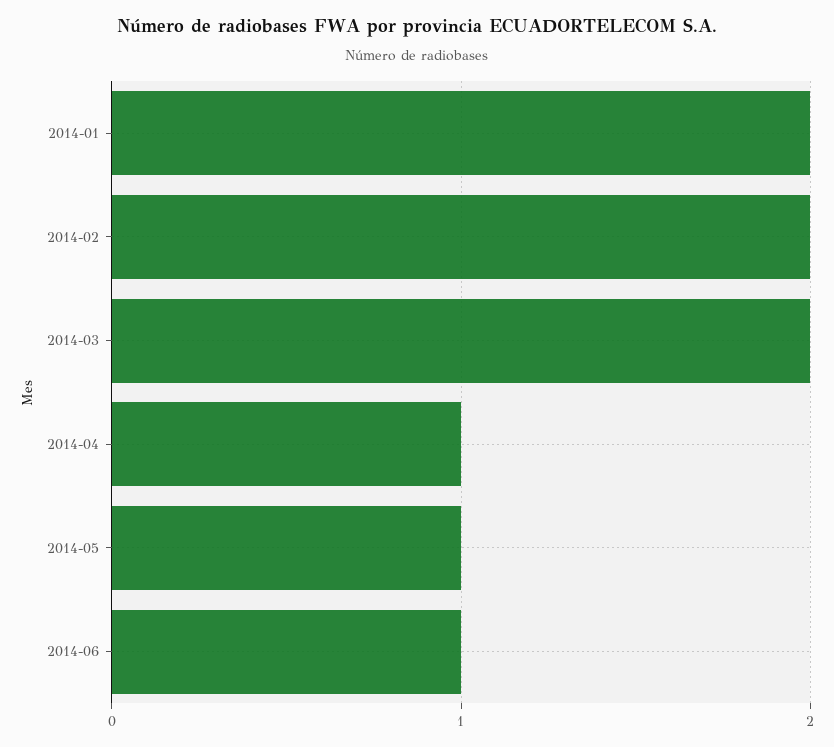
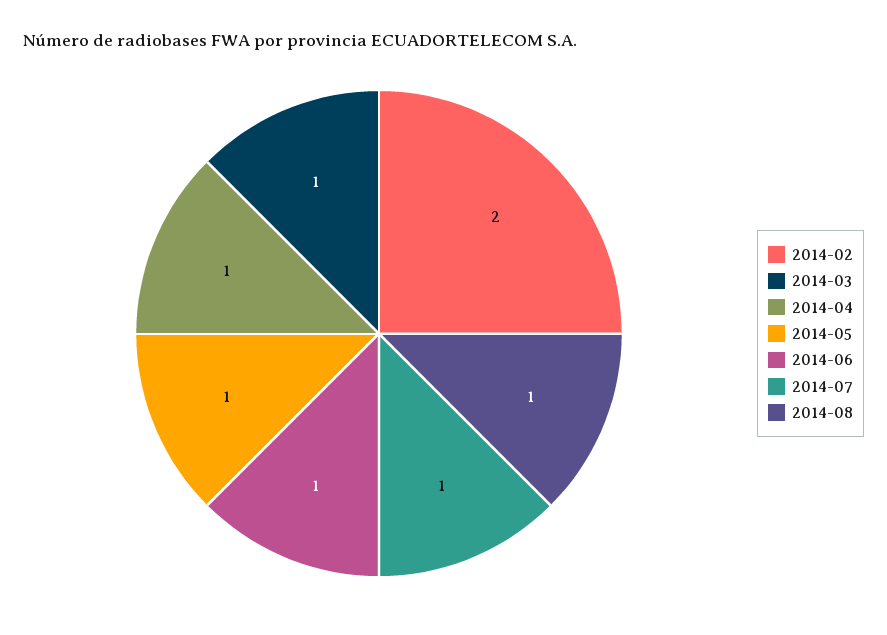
2014-01: 2 -> none
2014-03: 2 -> 1
2014-07: none -> 1
2014-08: none -> 1

